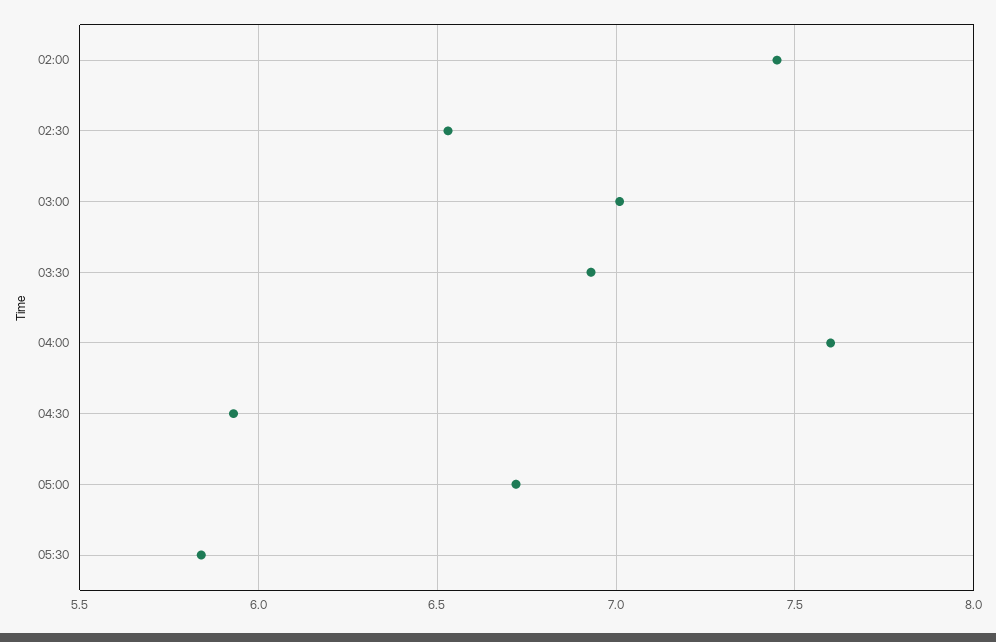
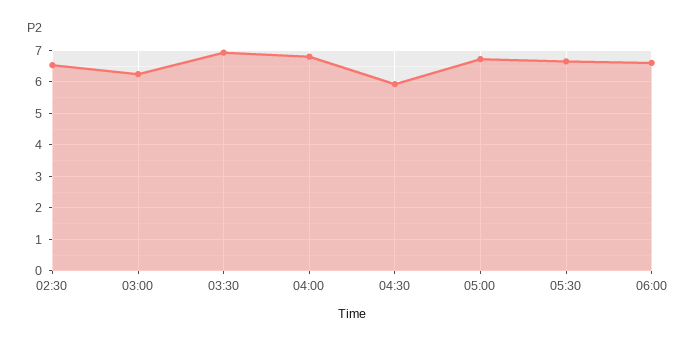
02:00: 7.45 -> none
03:00: 7 -> 6.2
04:00: 7.6 -> 6.8
05:30: 5.85 -> 6.6
06:00: none -> 6.6

